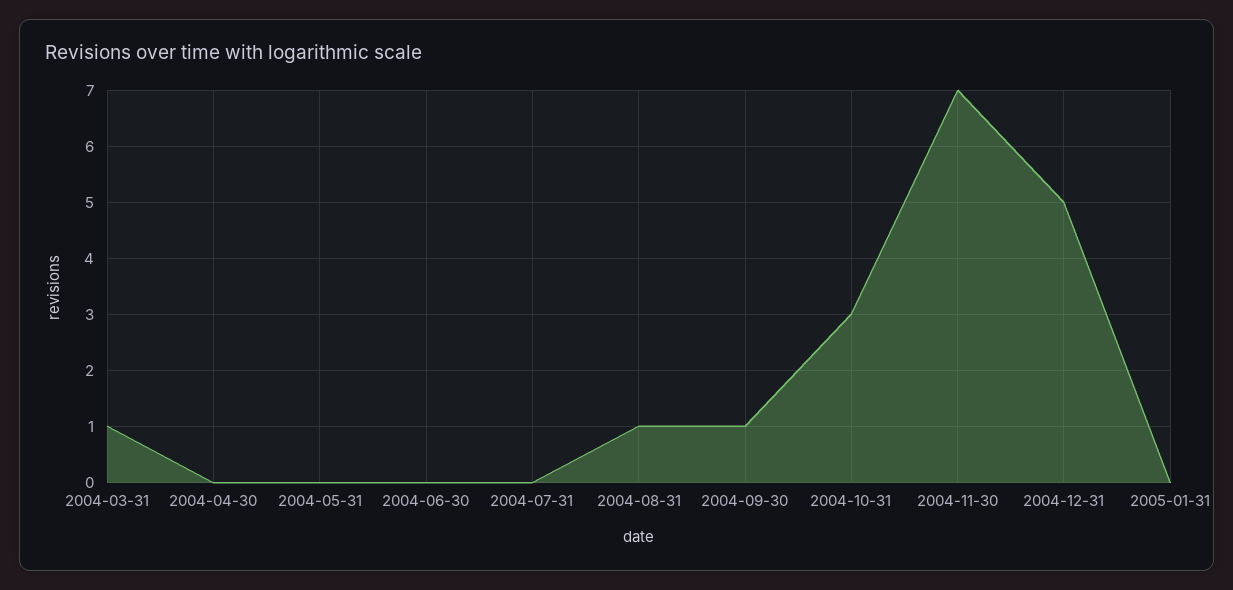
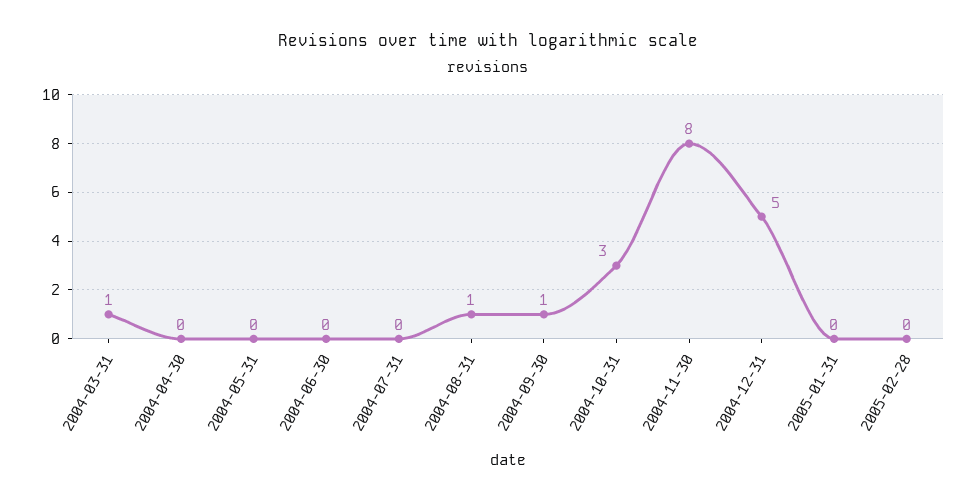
2004-11-30: 7 -> 8
2005-02-28: none -> 0

